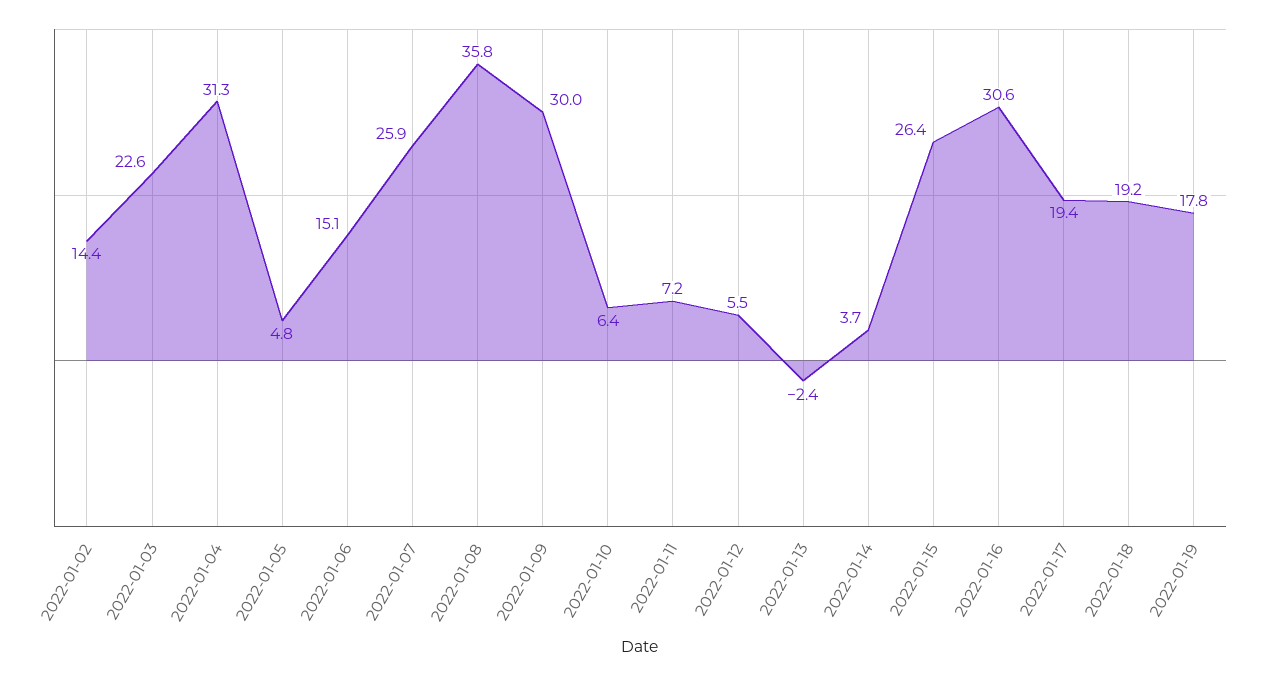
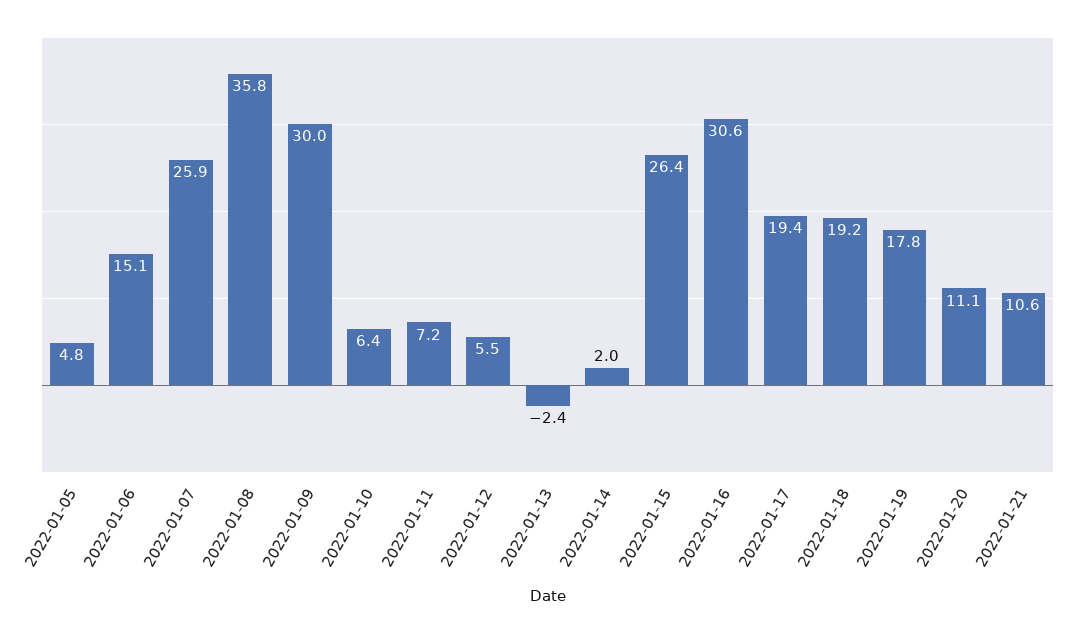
2022-01-02: 14.4 -> none
2022-01-03: 22.6 -> none
2022-01-04: 31.3 -> none
2022-01-14: 3.7 -> 2
2022-01-20: none -> 11.1
2022-01-21: none -> 10.6

